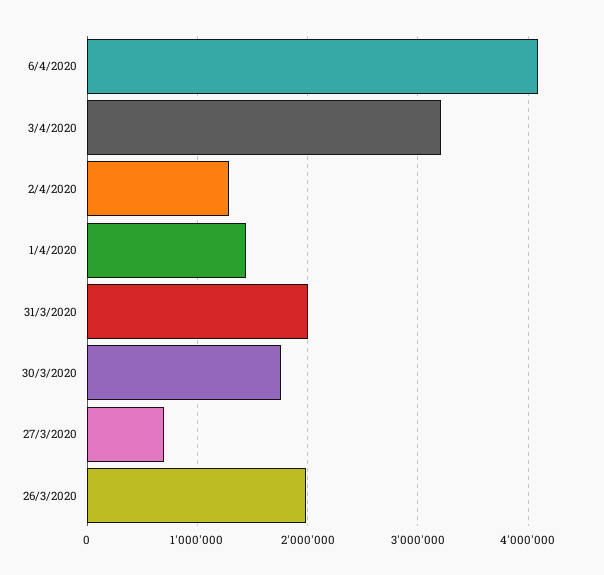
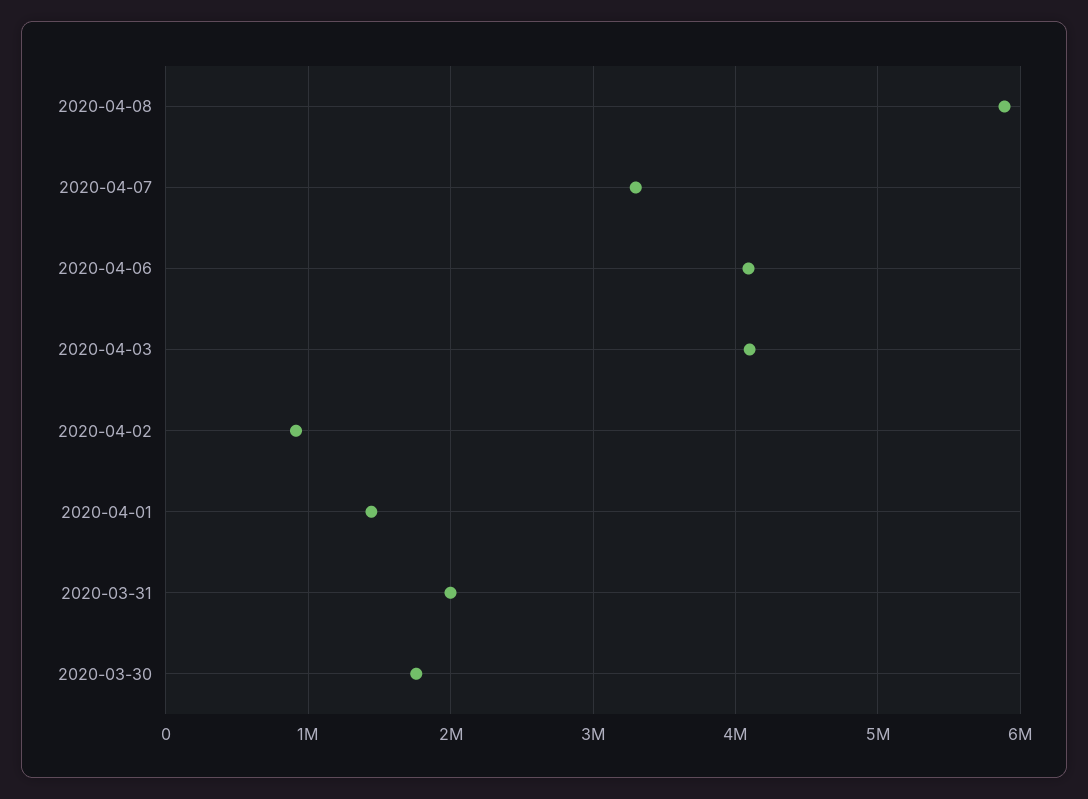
3/4/2020: 3200000 -> 4100000
2/4/2020: 1300000 -> 900000
27/3/2020: 700000 -> none
26/3/2020: 2000000 -> none
2020-04-08: none -> 5900000
2020-04-07: none -> 3300000

